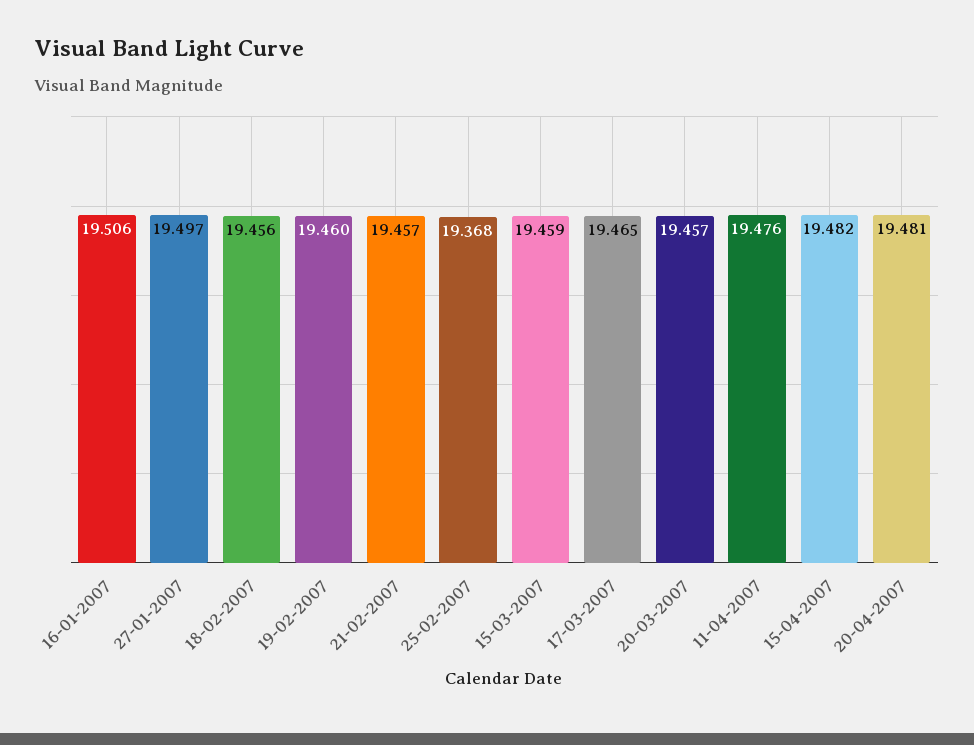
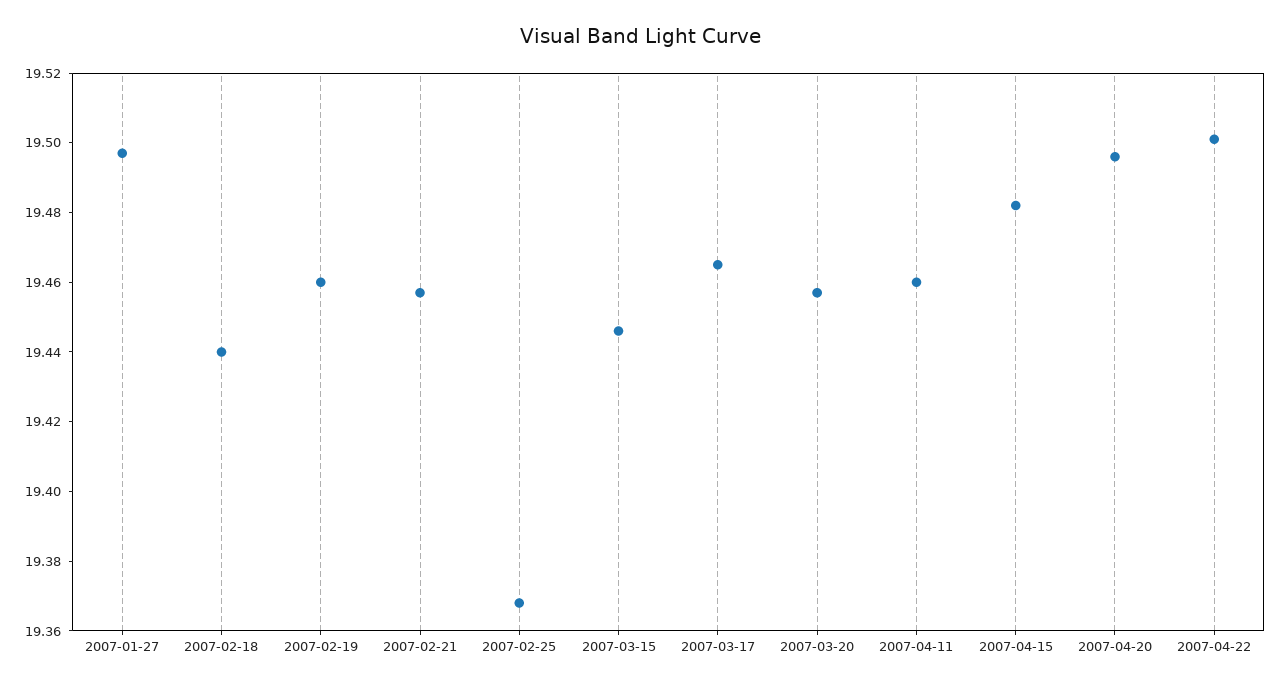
16-01-2007: 19.506 -> none
18-02-2007: 19.456 -> 19.44
15-03-2007: 19.459 -> 19.445
11-04-2007: 19.476 -> 19.46
20-04-2007: 19.481 -> 19.495
2007-04-22: none -> 19.5

